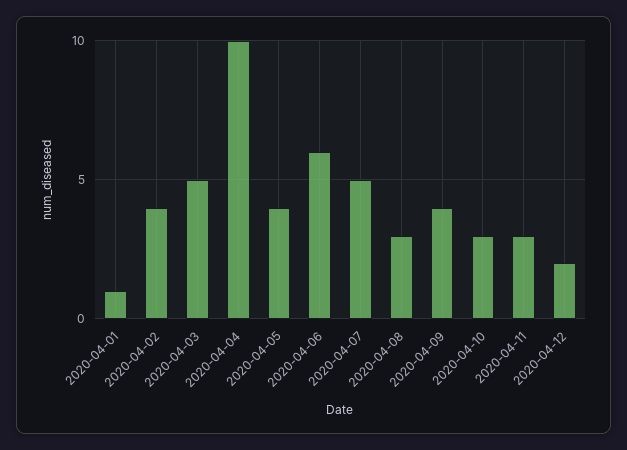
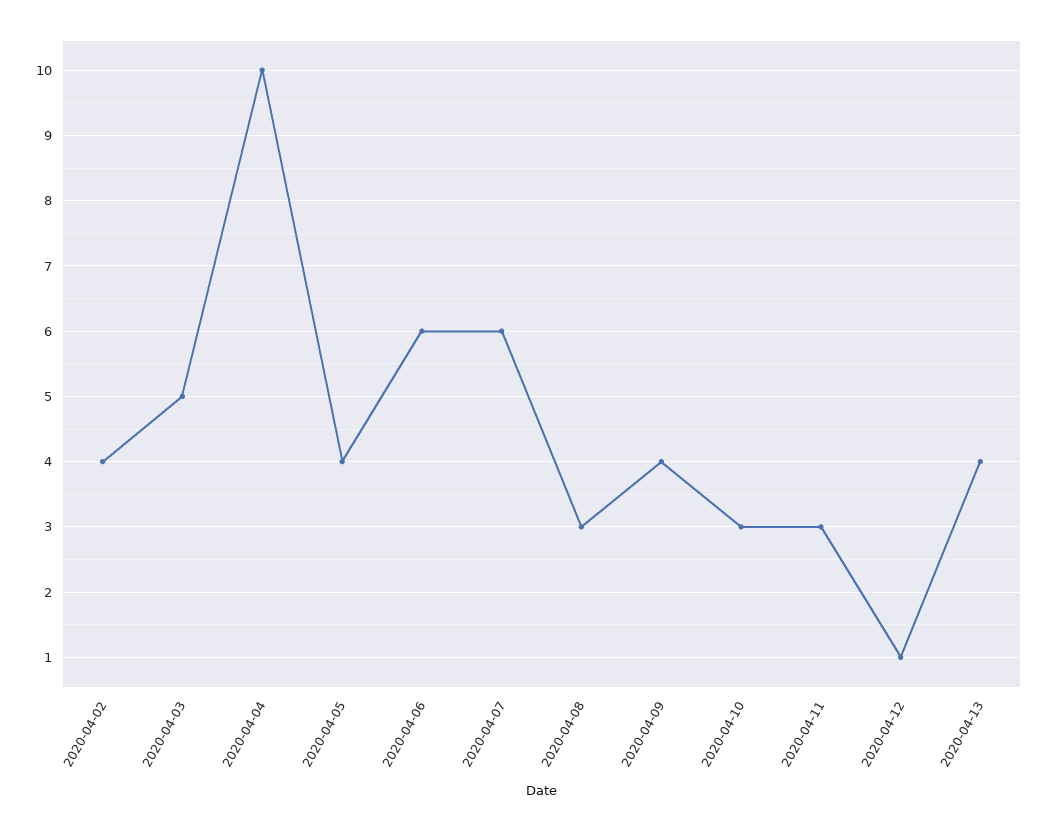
2020-04-01: 1 -> none
2020-04-07: 5 -> 6
2020-04-12: 2 -> 1
2020-04-13: none -> 4

